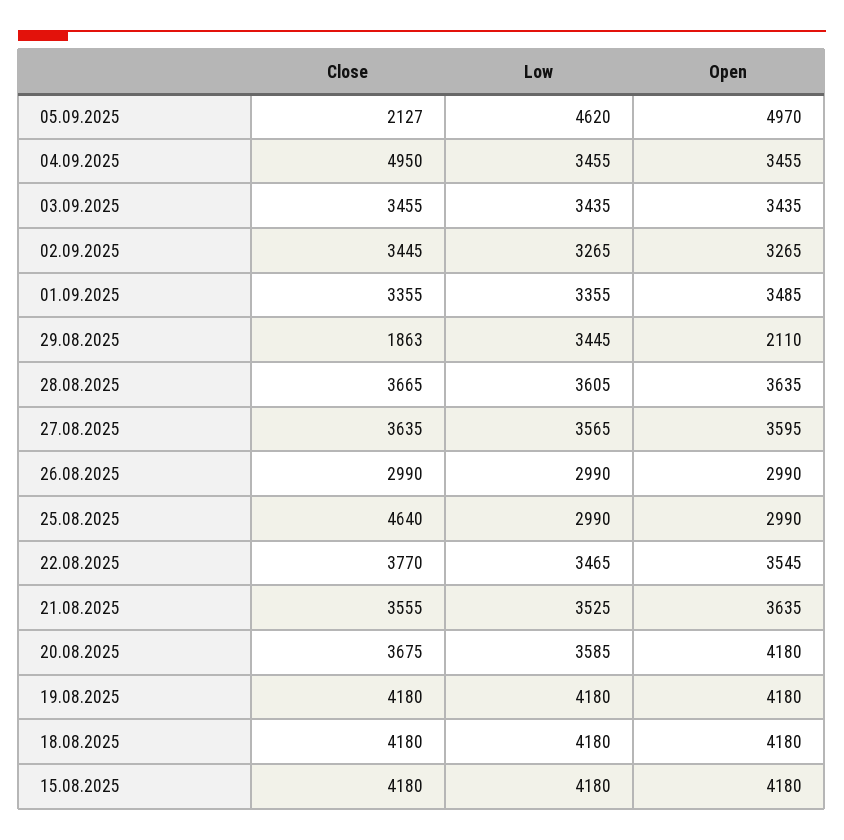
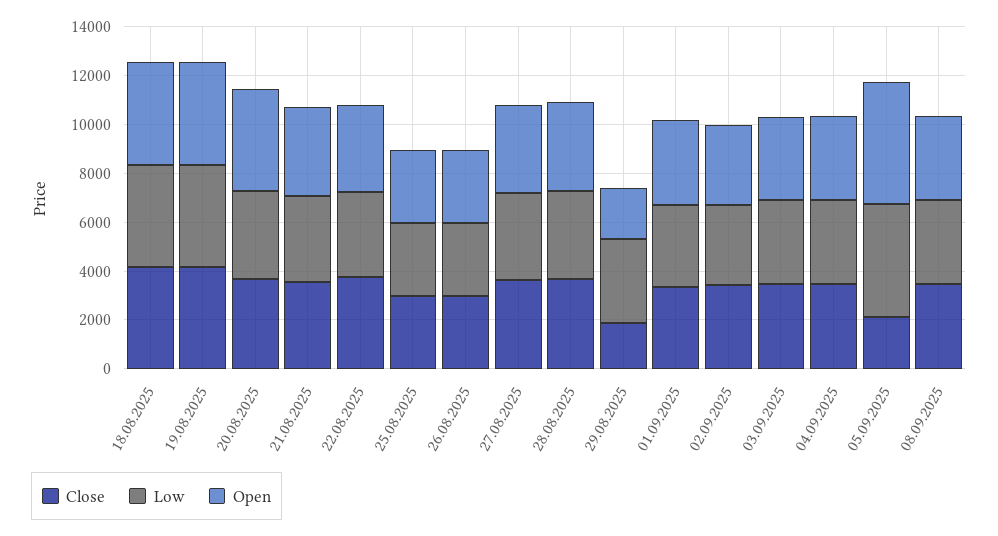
Close, 04.09.2025: 4950 -> 3500
Close, 25.08.2025: 4640 -> 3000
Close, 15.08.2025: 4180 -> none
Low, 15.08.2025: 4180 -> none
Open, 15.08.2025: 4180 -> none
Close, 08.09.2025: none -> 3500
Low, 08.09.2025: none -> 3500
Open, 08.09.2025: none -> 3500

